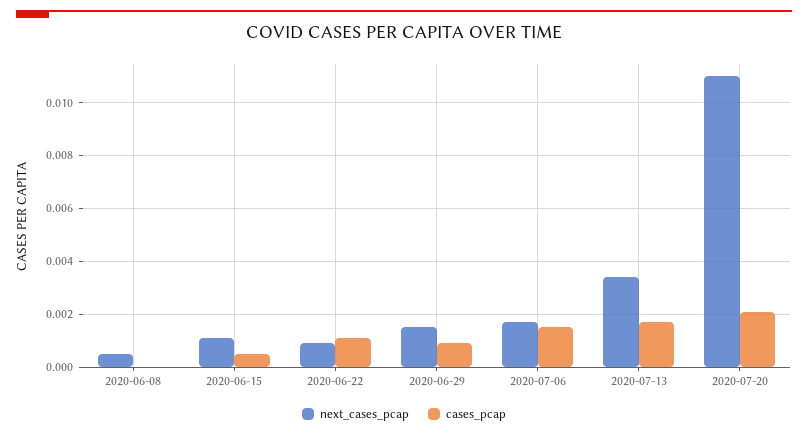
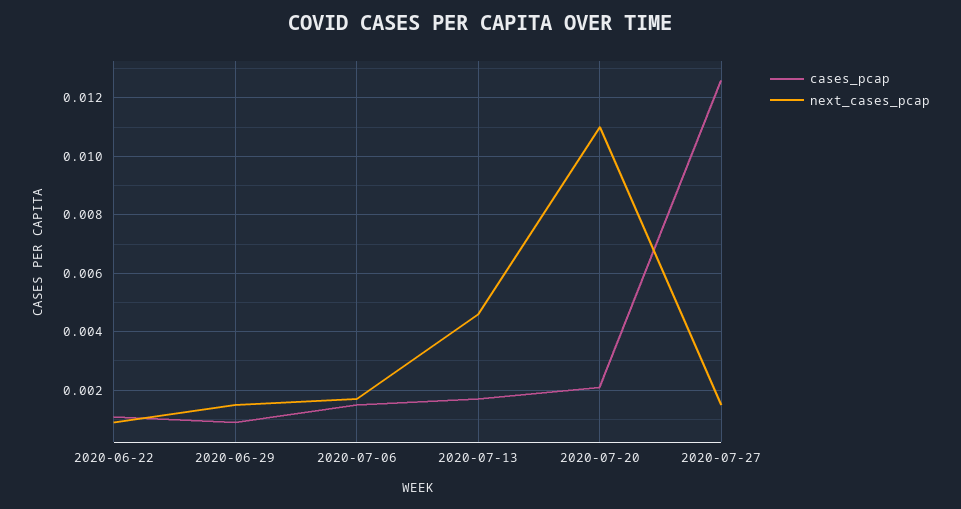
next_cases_pcap, 2020-06-08: 0.0005 -> none
cases_pcap, 2020-06-08: 0 -> none
next_cases_pcap, 2020-06-15: 0.001 -> none
cases_pcap, 2020-06-15: 0.0005 -> none
next_cases_pcap, 2020-07-13: 0.0035 -> 0.0045
cases_pcap, 2020-07-27: none -> 0.0125
next_cases_pcap, 2020-07-27: none -> 0.0015

